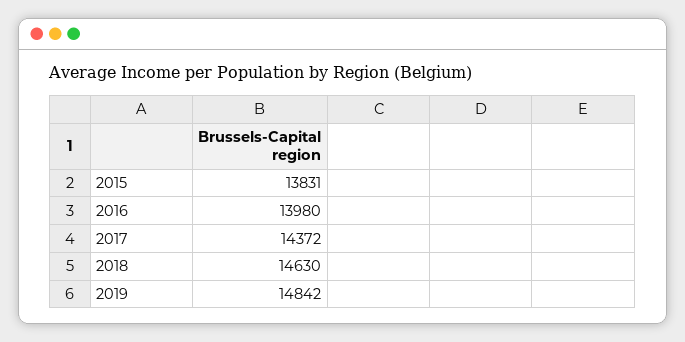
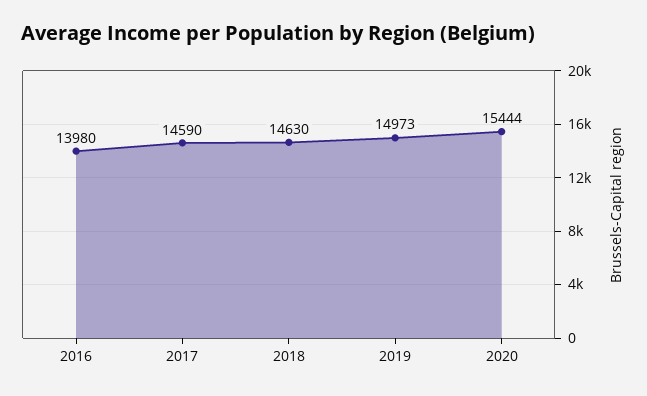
2015: 13831 -> none
2017: 14372 -> 14590
2019: 14842 -> 14973
2020: none -> 15444

